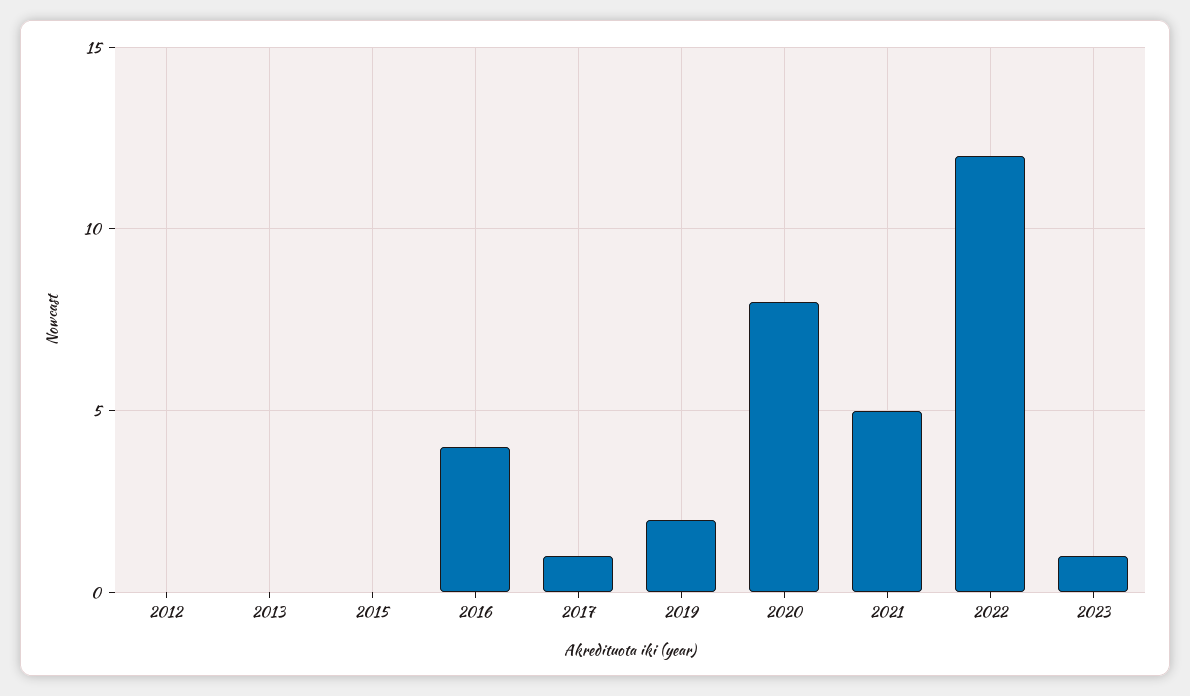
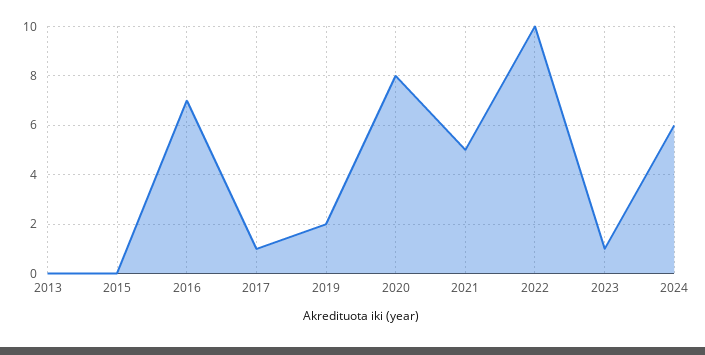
2012: 0 -> none
2016: 4 -> 7
2022: 12 -> 10
2024: none -> 6

